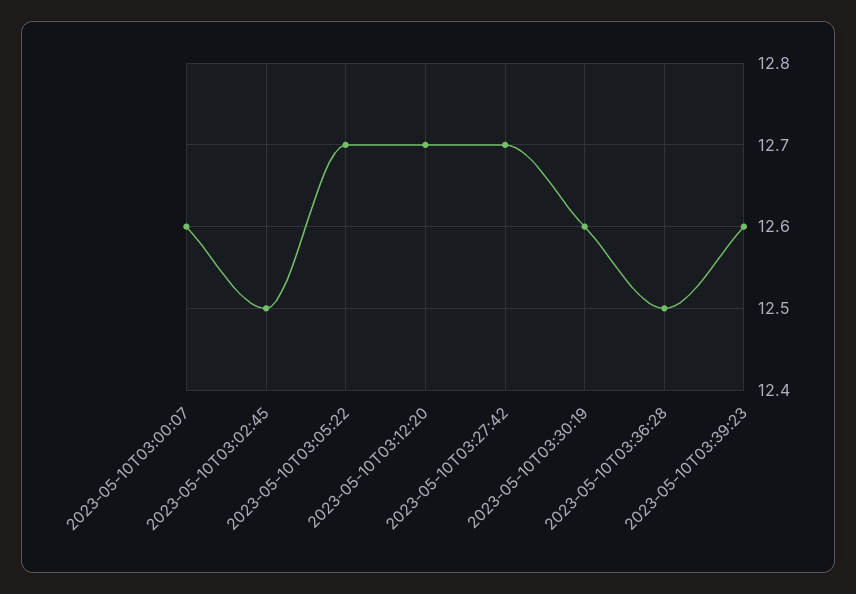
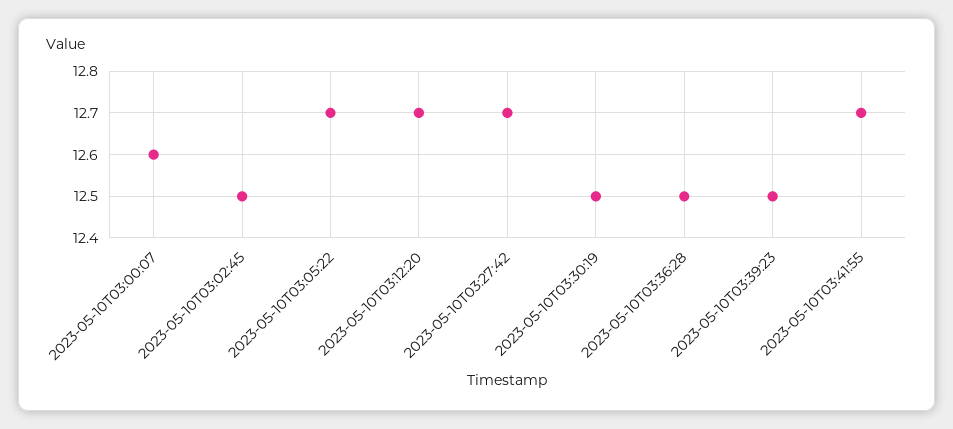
2023-05-10T03:30:19: 12.6 -> 12.5
2023-05-10T03:39:23: 12.6 -> 12.5
2023-05-10T03:41:55: none -> 12.7

